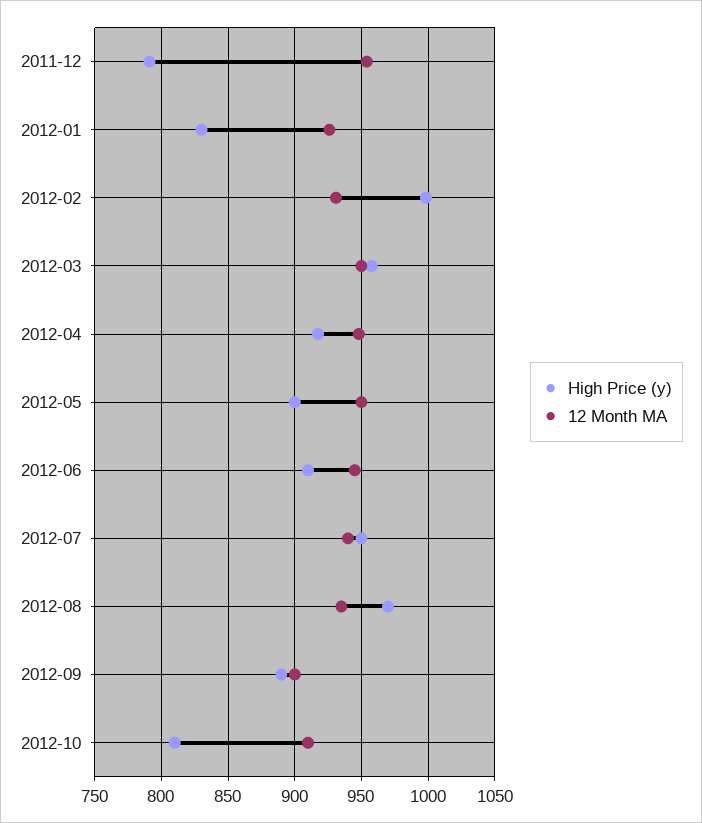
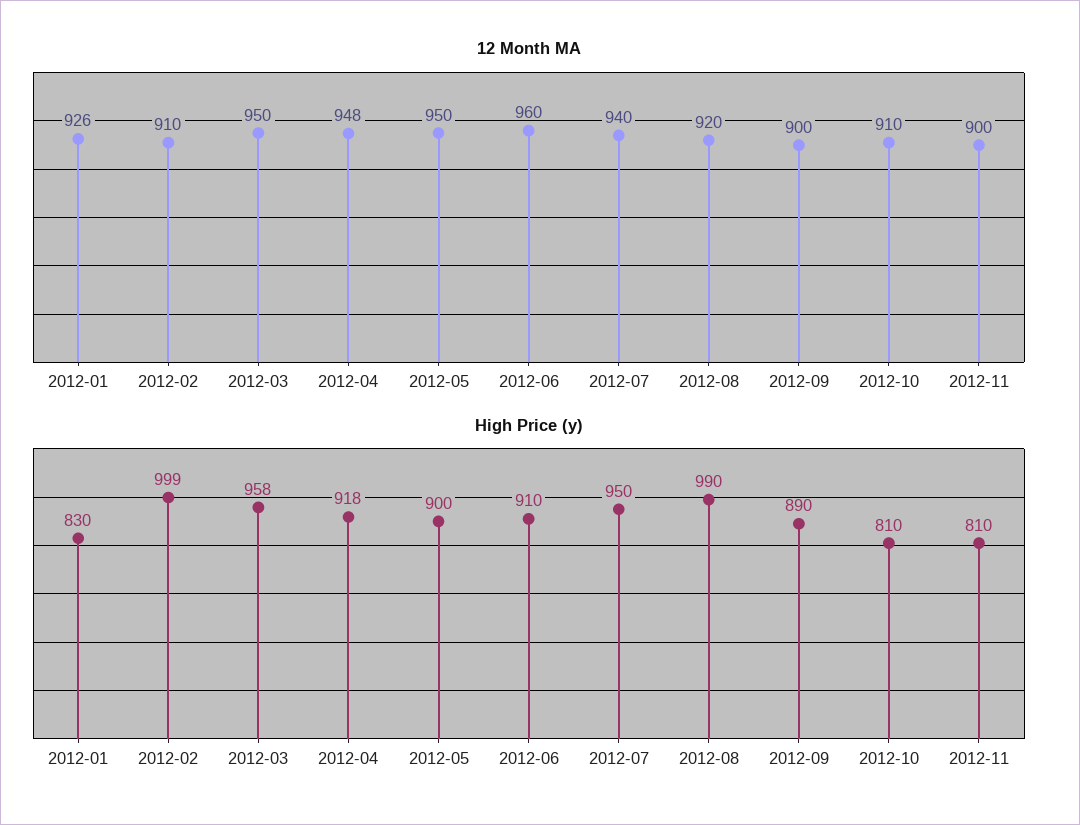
High Price (y), 2011-12: 790 -> none
12 Month MA, 2011-12: 955 -> none
12 Month MA, 2012-02: 930 -> 910
12 Month MA, 2012-06: 945 -> 960
High Price (y), 2012-08: 970 -> 990
12 Month MA, 2012-08: 935 -> 920
12 Month MA, 2012-11: none -> 900
High Price (y), 2012-11: none -> 810

